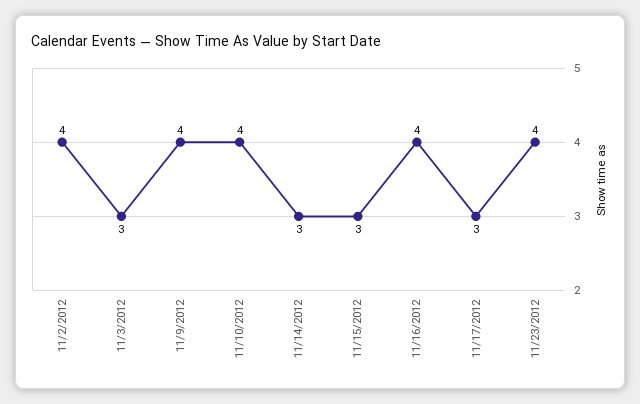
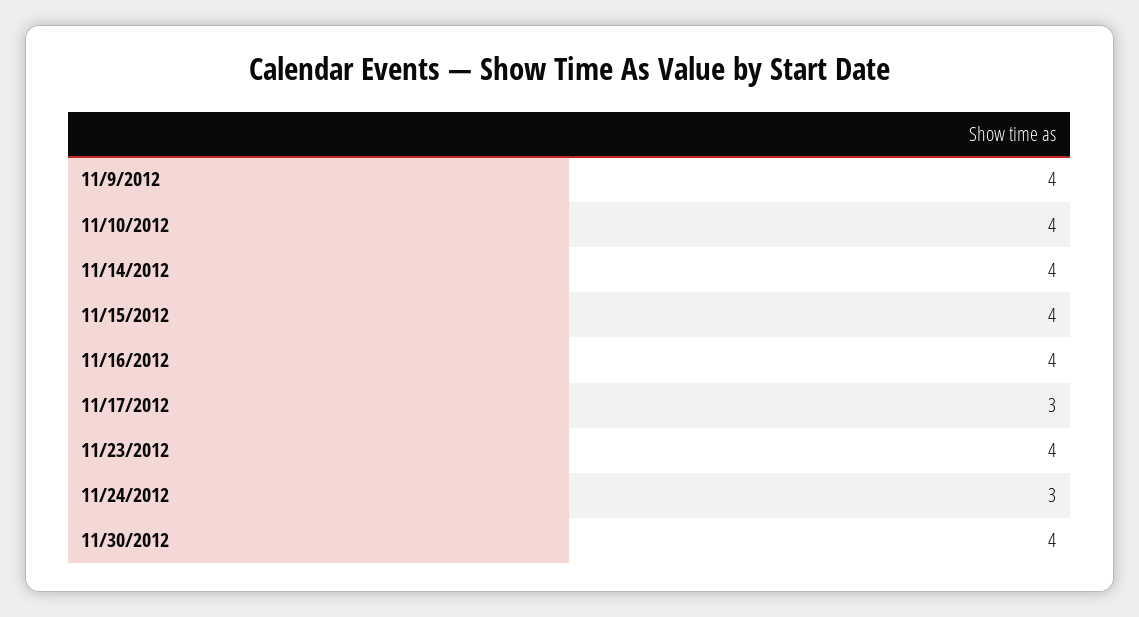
11/2/2012: 4 -> none
11/3/2012: 3 -> none
11/14/2012: 3 -> 4
11/15/2012: 3 -> 4
11/24/2012: none -> 3
11/30/2012: none -> 4

